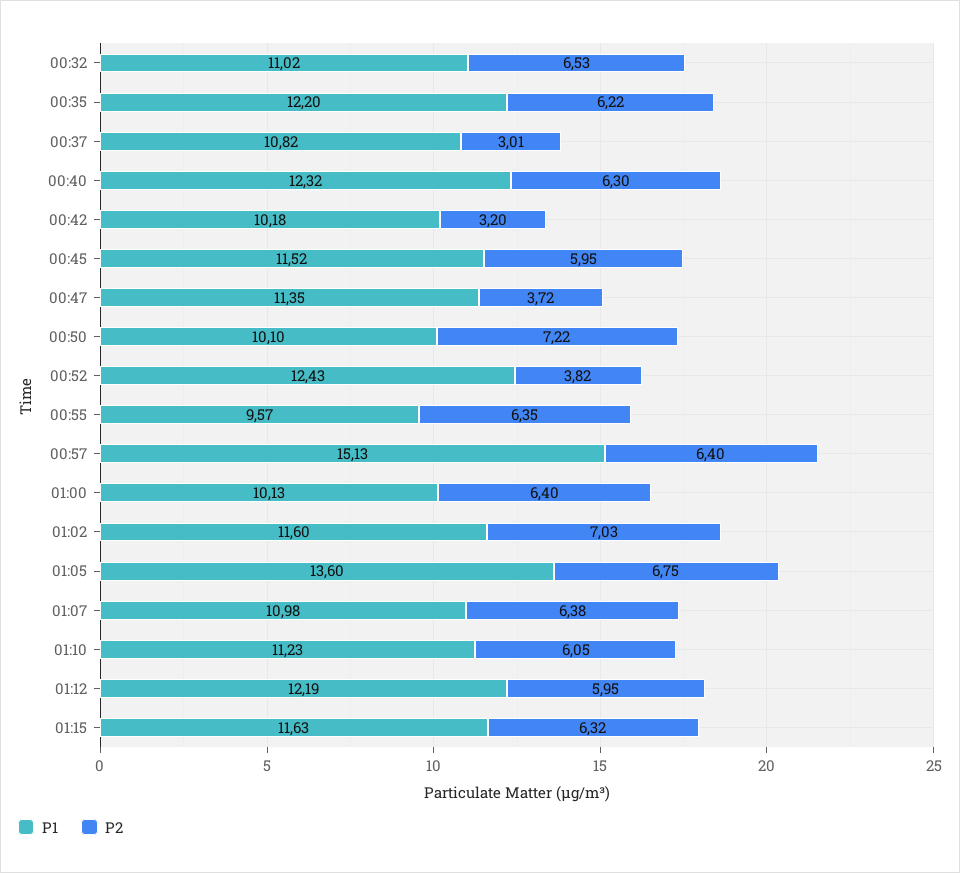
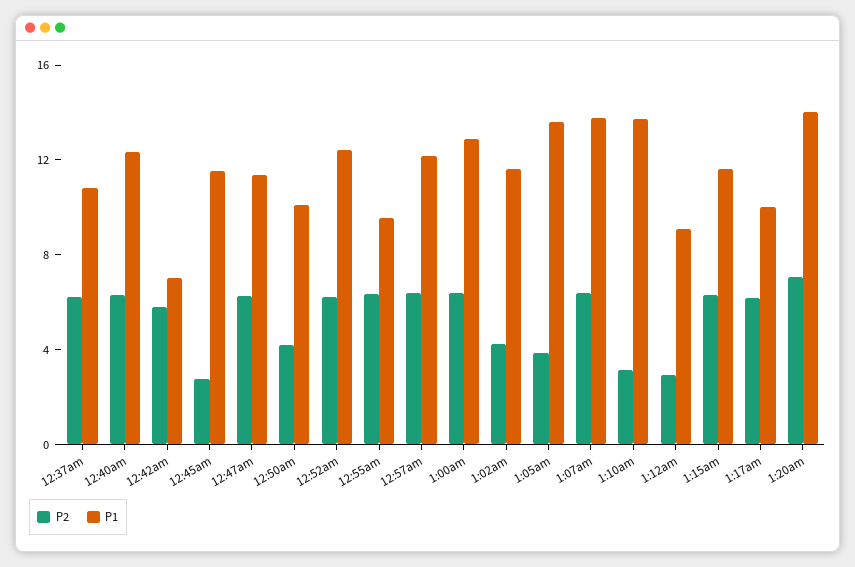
P1, 00:32: 11.02 -> none
P2, 00:32: 6.53 -> none
P1, 00:35: 12.2 -> none
P2, 00:35: 6.22 -> none
P2, 00:37: 3.01 -> 6
P1, 00:42: 10.18 -> 7
P2, 00:42: 3.2 -> 6
P2, 00:45: 5.95 -> 3
P2, 00:47: 3.72 -> 6
P2, 00:50: 7.22 -> 4
P2, 00:52: 3.82 -> 6
P1, 00:57: 15.13 -> 12
P1, 01:00: 10.13 -> 13
P2, 01:02: 7.03 -> 4
P2, 01:05: 6.75 -> 4
P1, 01:07: 10.98 -> 14
P1, 01:10: 11.23 -> 14
P2, 01:10: 6.05 -> 3
P1, 01:12: 12.19 -> 9
P2, 01:12: 5.95 -> 3
P2, 1:17am: none -> 6
P1, 1:17am: none -> 10
P2, 1:20am: none -> 7
P1, 1:20am: none -> 14

